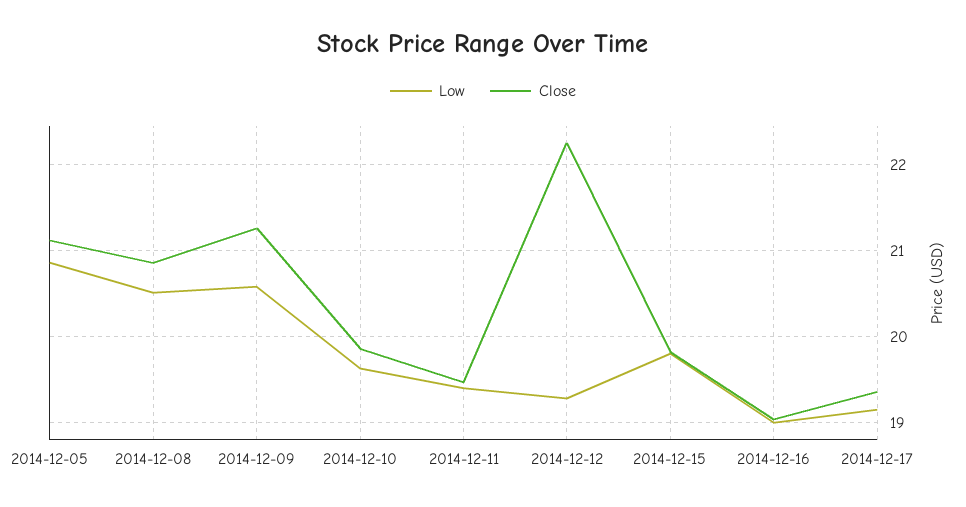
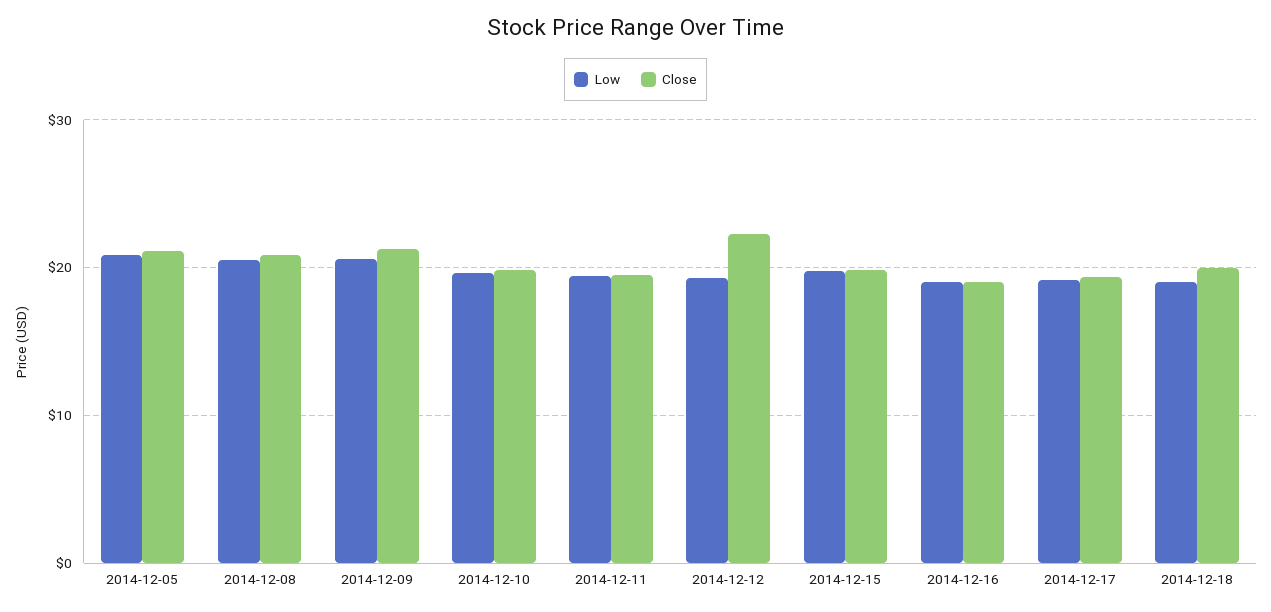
Low, 2014-12-18: none -> 19
Close, 2014-12-18: none -> 20

